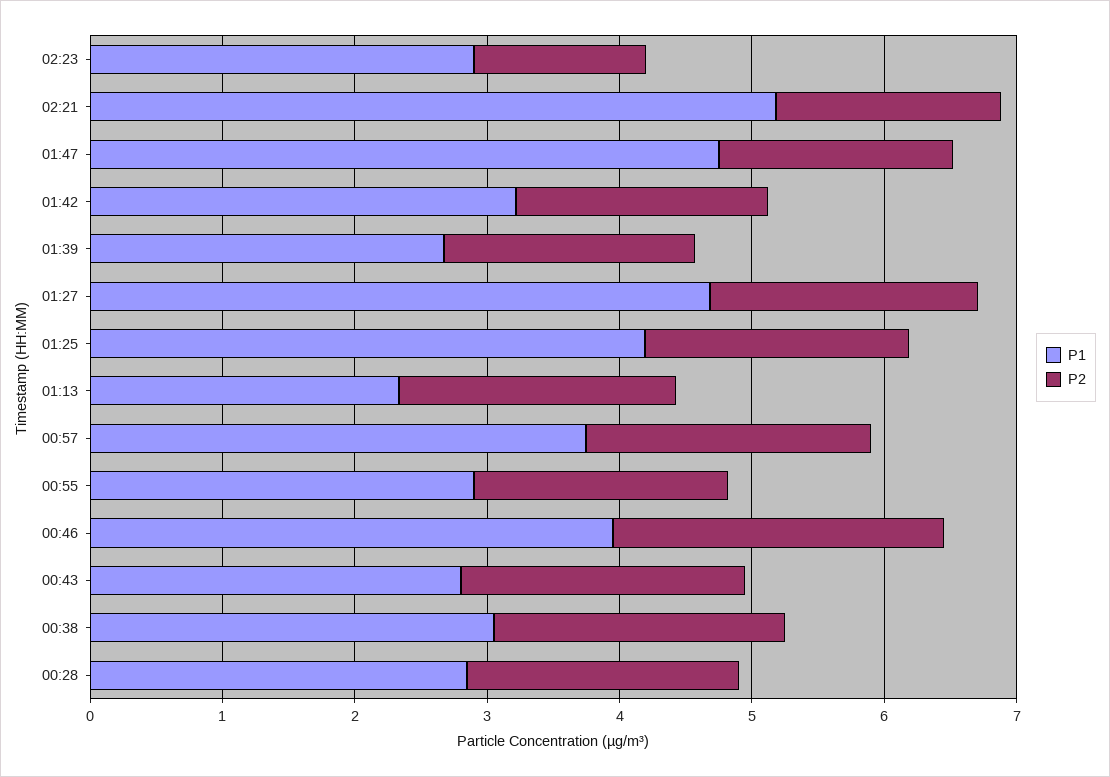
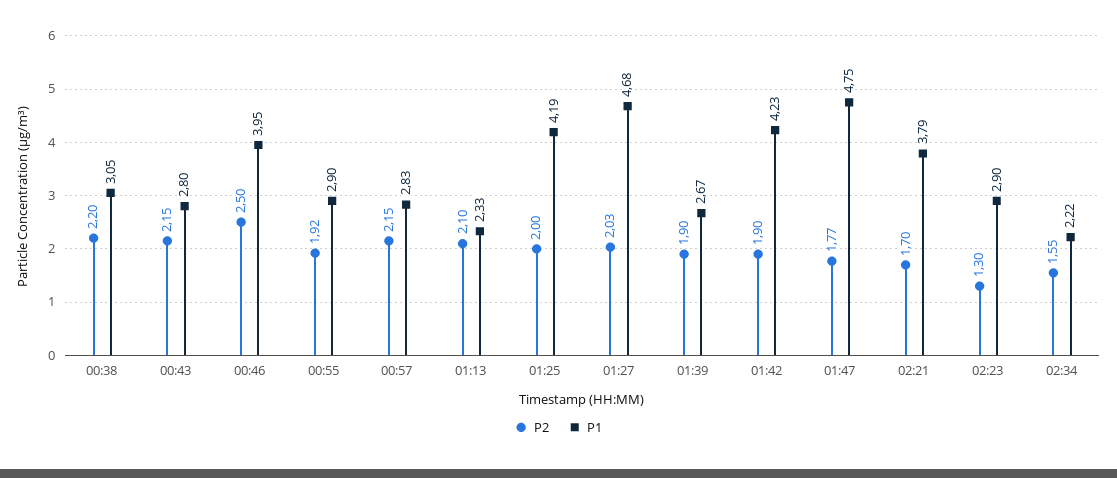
P1, 02:21: 5.2 -> 3.79
P1, 01:42: 3.2 -> 4.23
P1, 00:57: 3.8 -> 2.83
P1, 00:28: 2.8 -> none
P2, 00:28: 2 -> none
P2, 02:34: none -> 1.55
P1, 02:34: none -> 2.22

